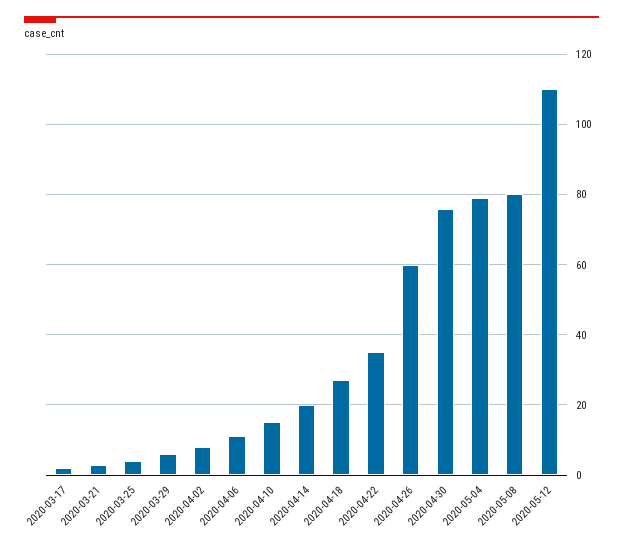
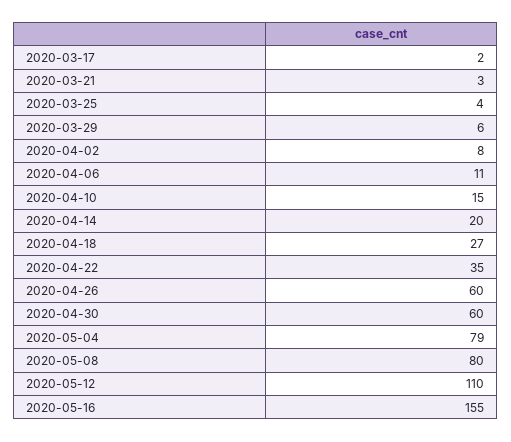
2020-04-30: 75 -> 60
2020-05-16: none -> 155

